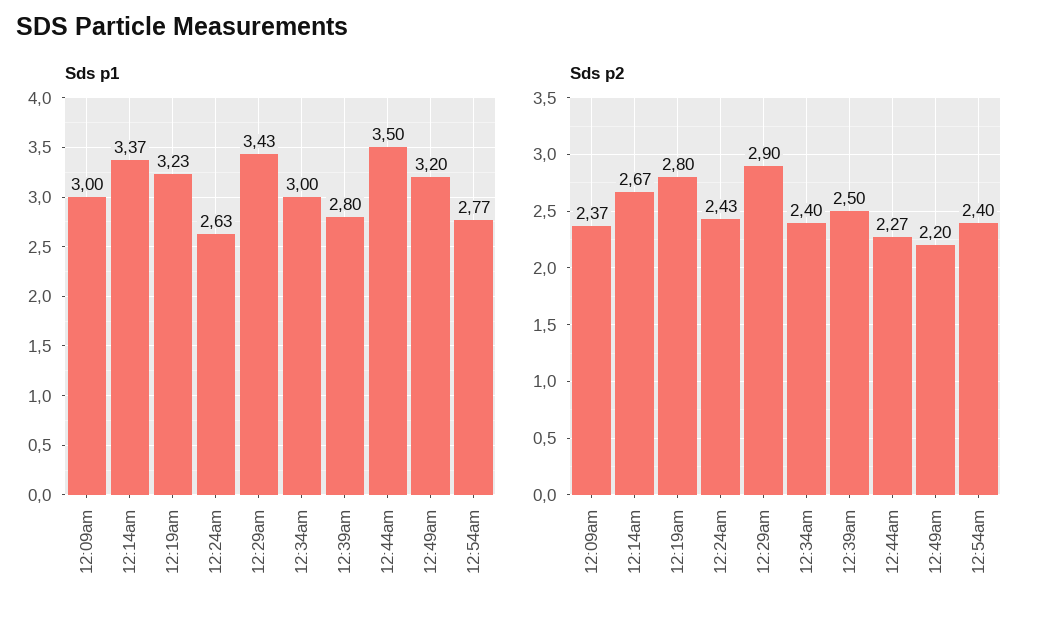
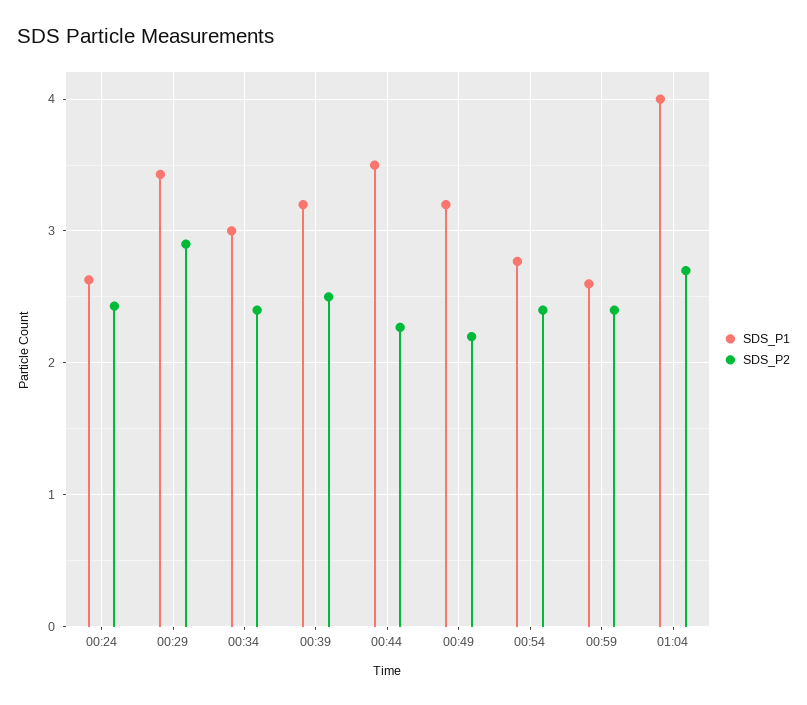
Sds p1, 12:09am: 3 -> none
Sds p1, 12:14am: 3.37 -> none
Sds p1, 12:19am: 3.23 -> none
Sds p1, 12:39am: 2.8 -> 3.2
Sds p2, 12:09am: 2.37 -> none
Sds p2, 12:14am: 2.67 -> none
Sds p2, 12:19am: 2.8 -> none
Sds p1, 00:59: none -> 2.6
Sds p2, 00:59: none -> 2.4
Sds p1, 01:04: none -> 4
Sds p2, 01:04: none -> 2.7

